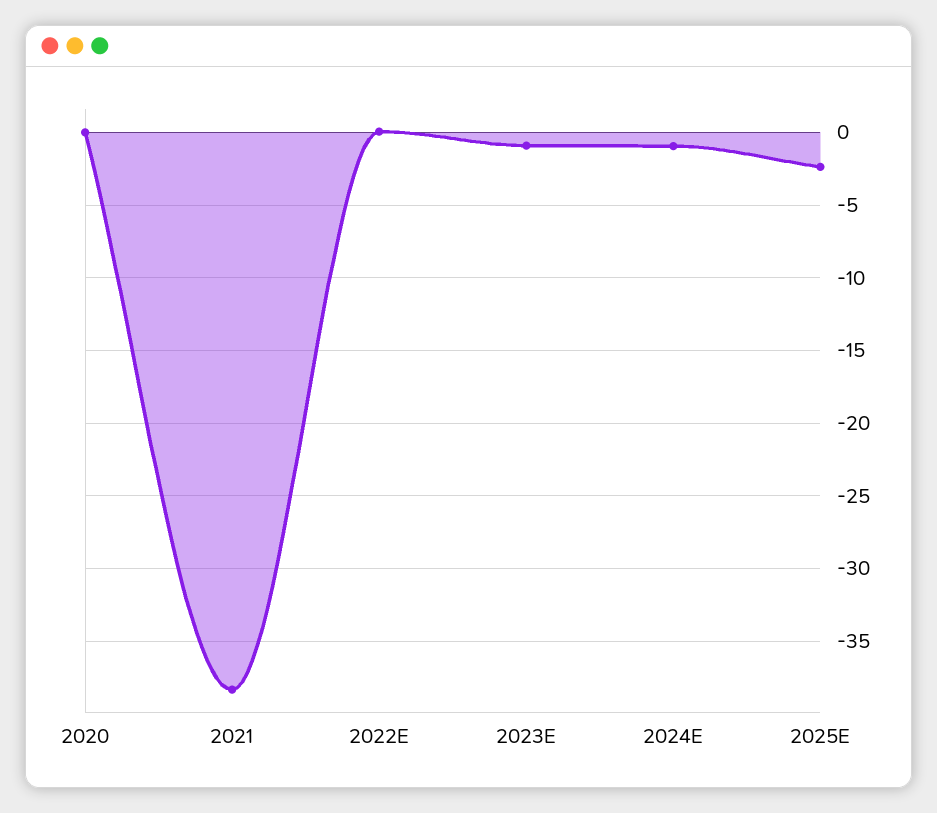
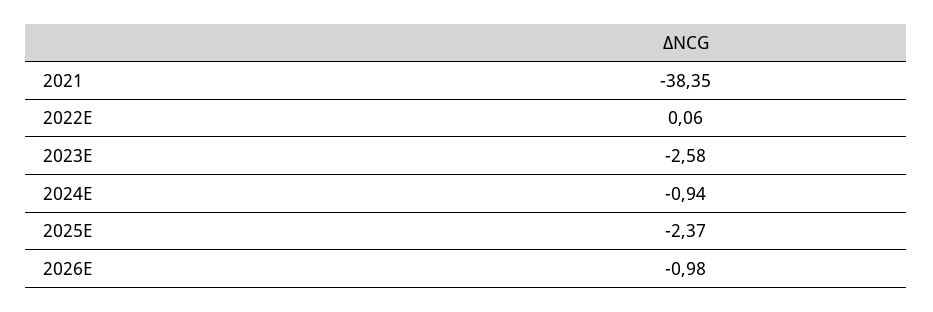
2020: 0 -> none
2023E: -1 -> -2.58
2026E: none -> -0.98

